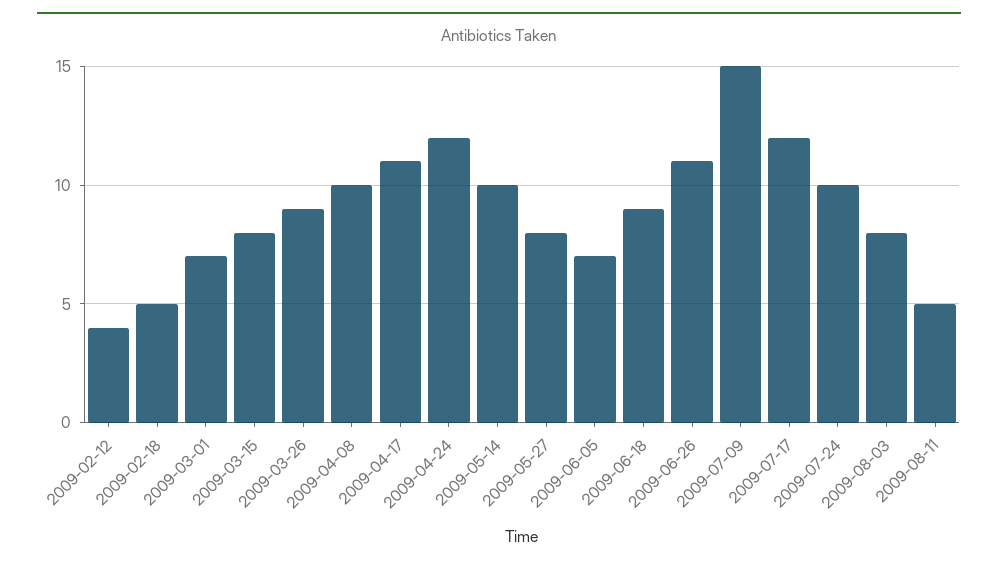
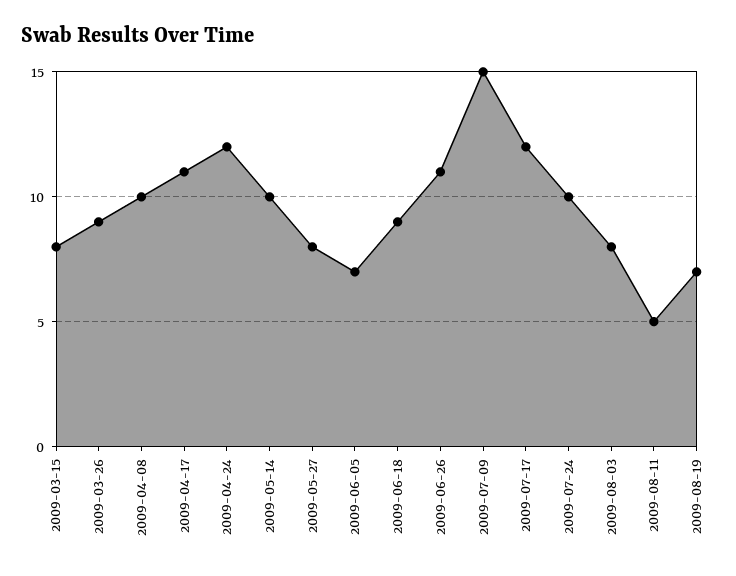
2009-02-12: 4 -> none
2009-02-18: 5 -> none
2009-03-01: 7 -> none
2009-08-19: none -> 7

